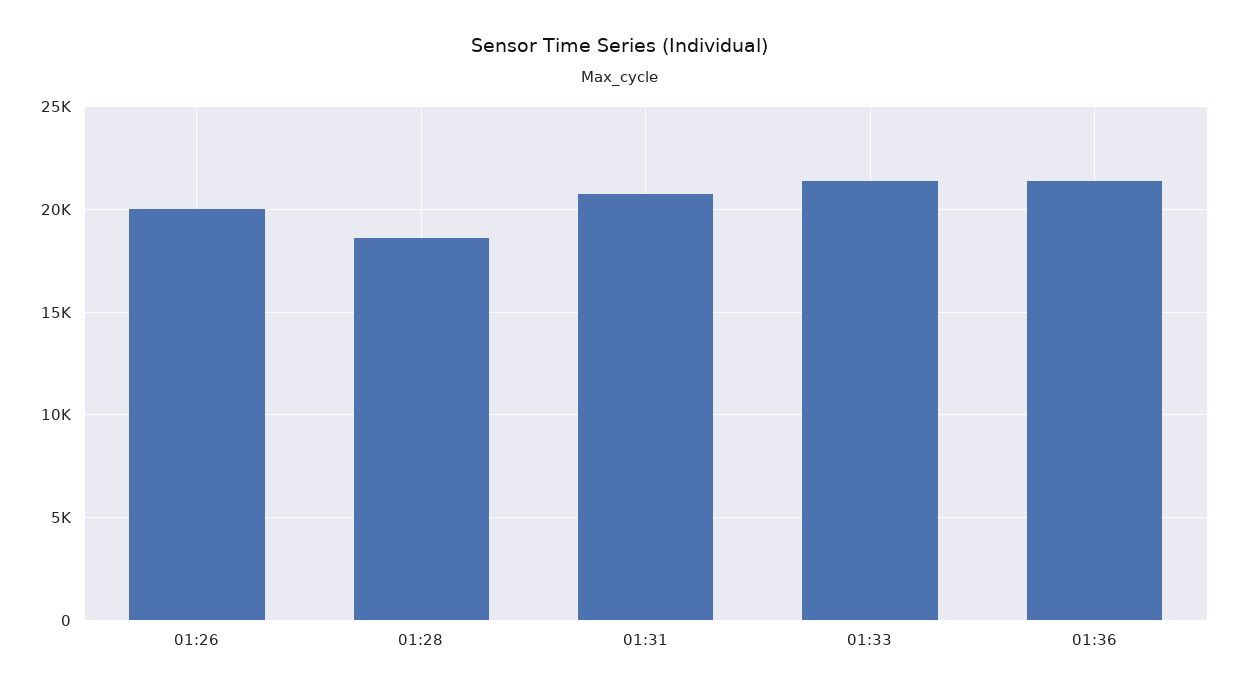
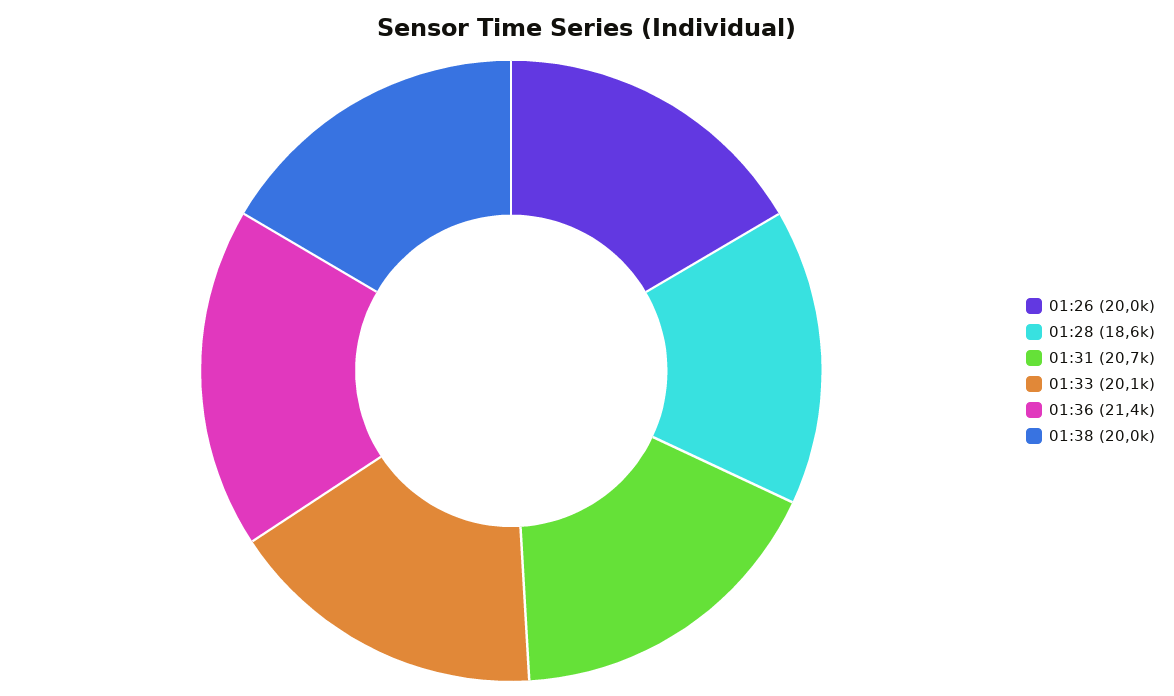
01:33: 21500 -> 20100
01:38: none -> 20000

